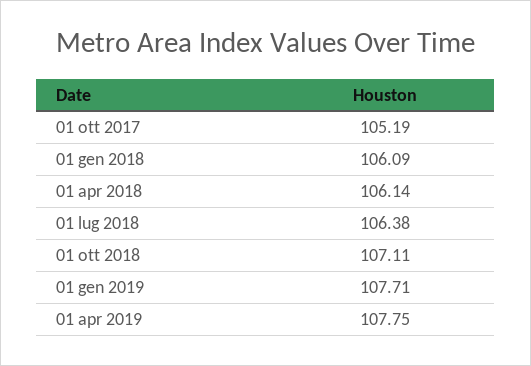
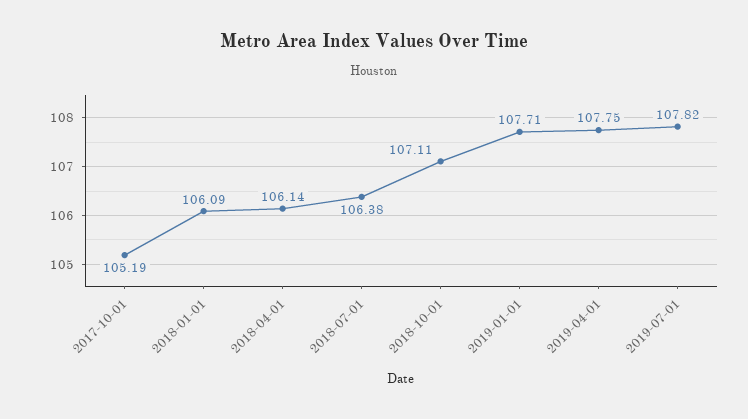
2019-07-01: none -> 107.82

